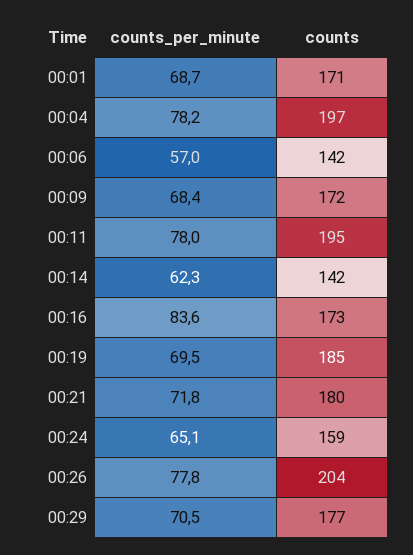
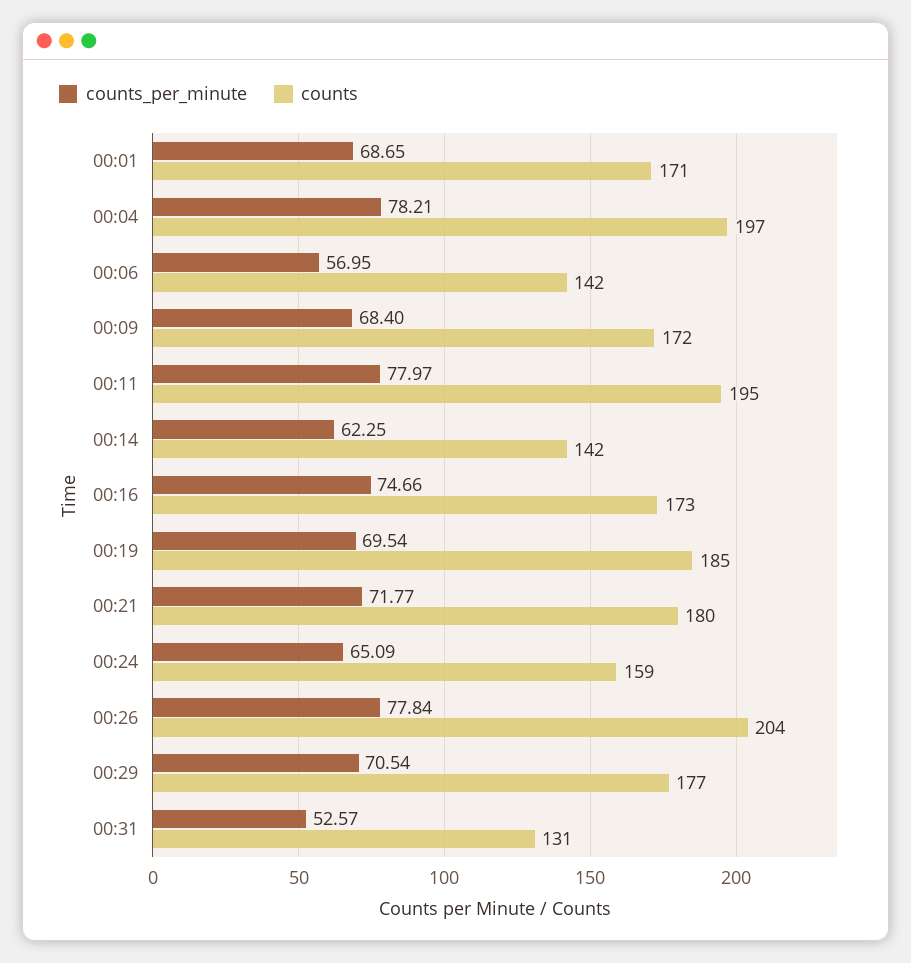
counts_per_minute, 00:16: 83.6 -> 74.66
counts_per_minute, 00:31: none -> 52.57
counts, 00:31: none -> 131

